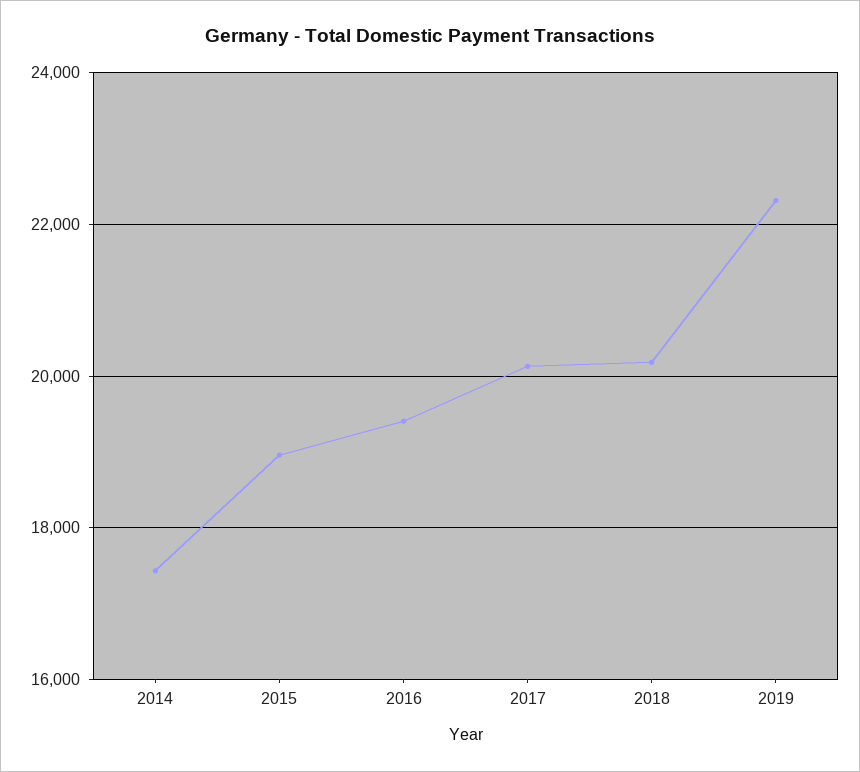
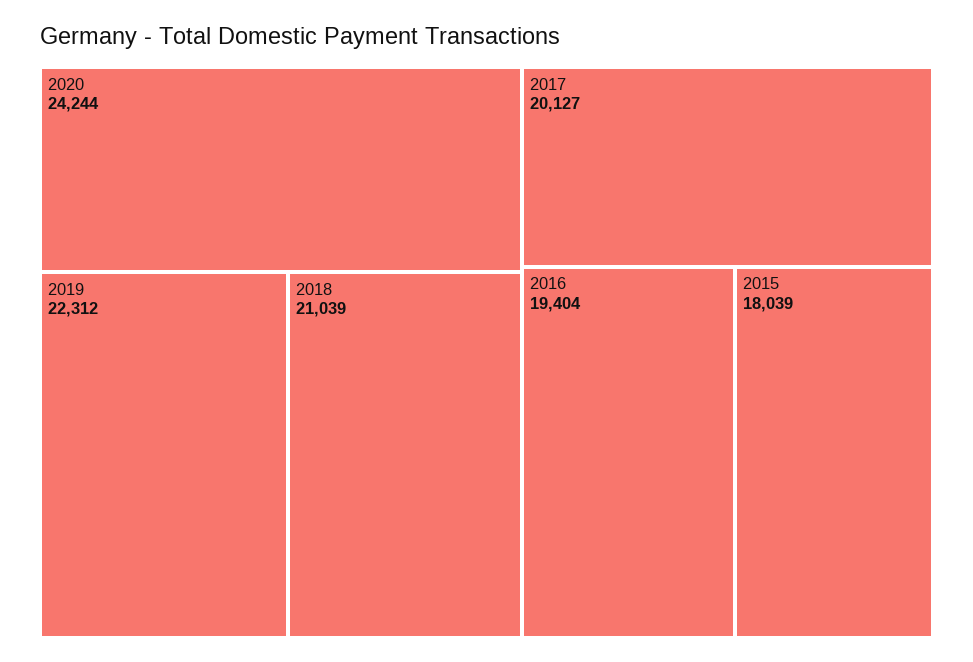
2014: 17400 -> none
2015: 19000 -> 18039
2018: 20200 -> 21039
2020: none -> 24244

